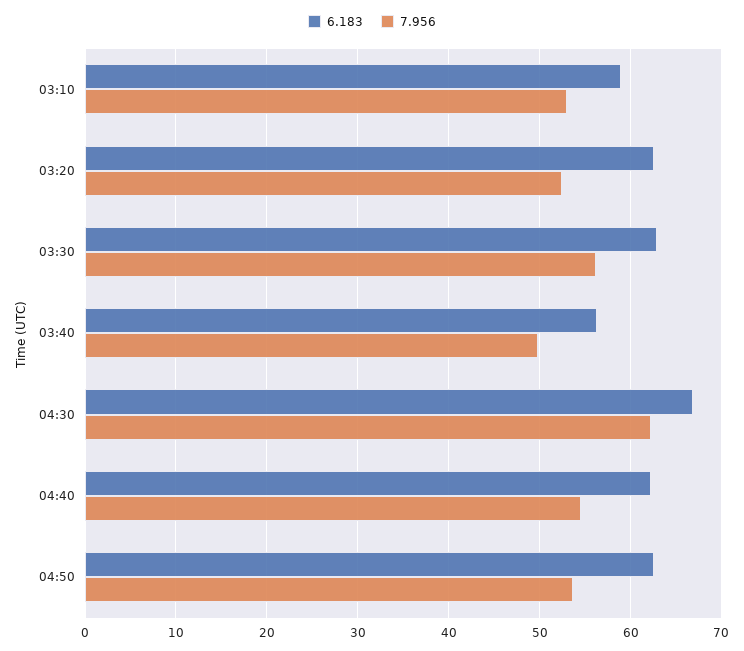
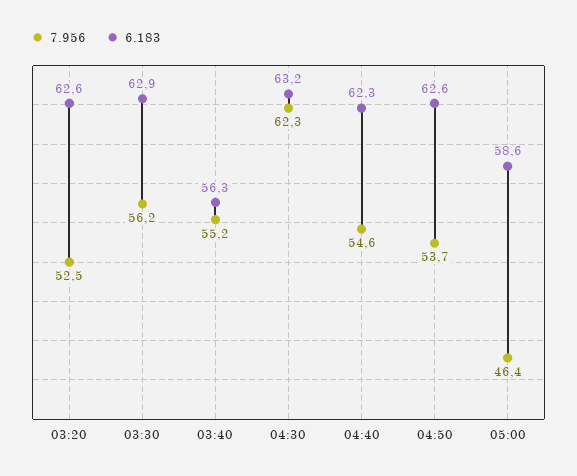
6.183, 03:10: 59 -> none
7.956, 03:10: 53 -> none
7.956, 03:40: 50 -> 55.2
6.183, 04:30: 67 -> 63.2
7.956, 05:00: none -> 46.4
6.183, 05:00: none -> 58.6

